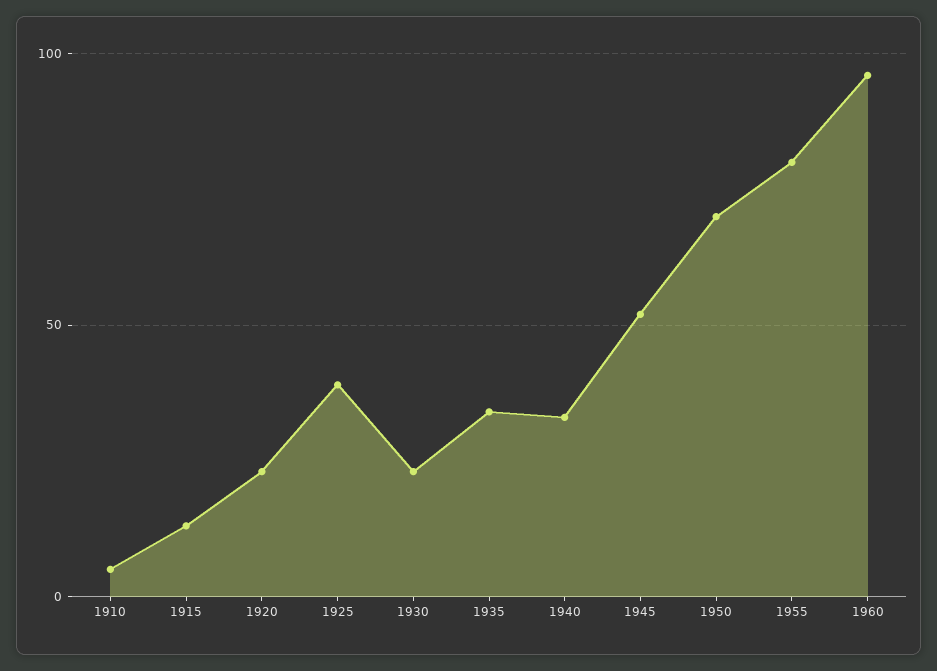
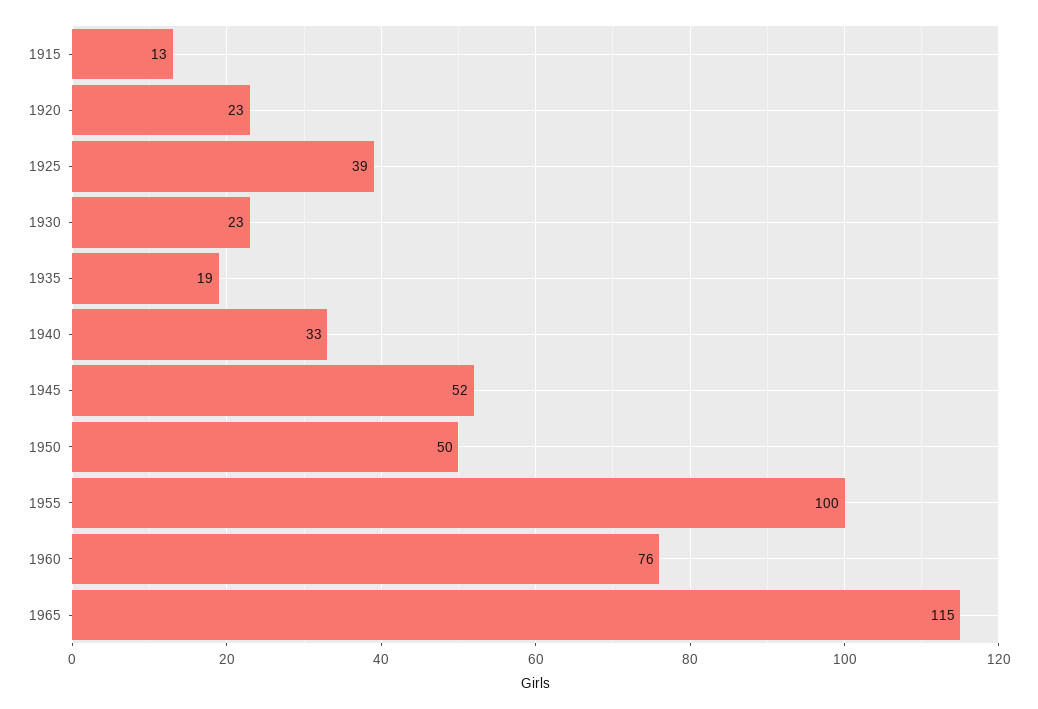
1910: 5 -> none
1935: 35 -> 19
1950: 70 -> 50
1955: 80 -> 100
1960: 95 -> 76
1965: none -> 115

